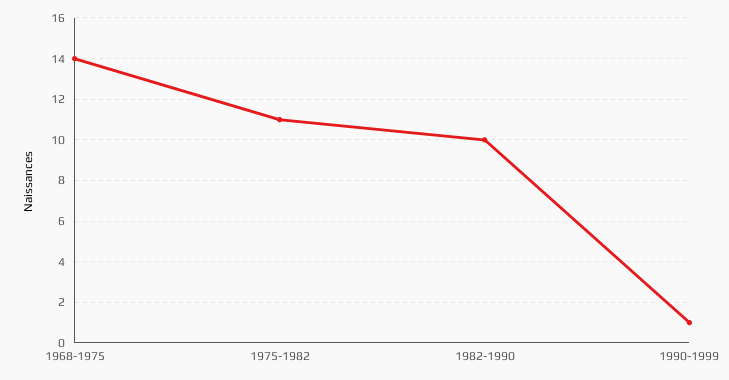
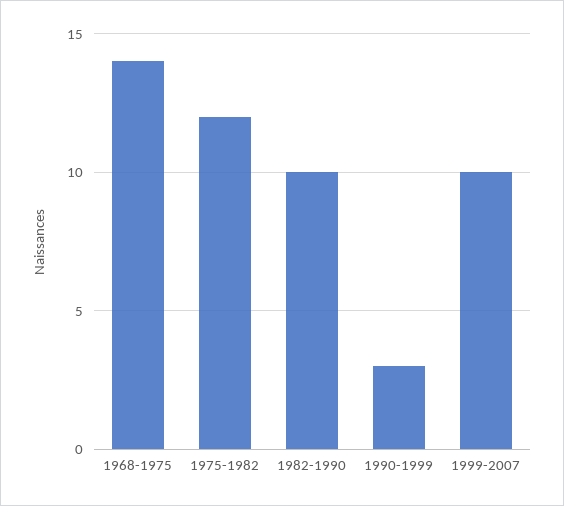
1975-1982: 11 -> 12
1990-1999: 1 -> 3
1999-2007: none -> 10

